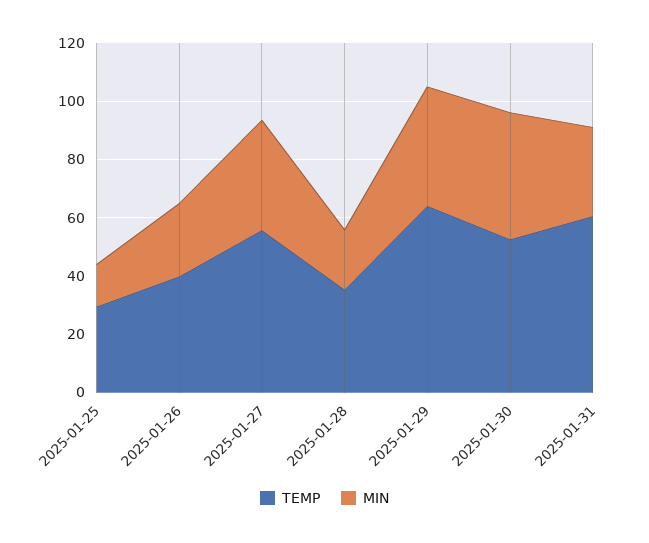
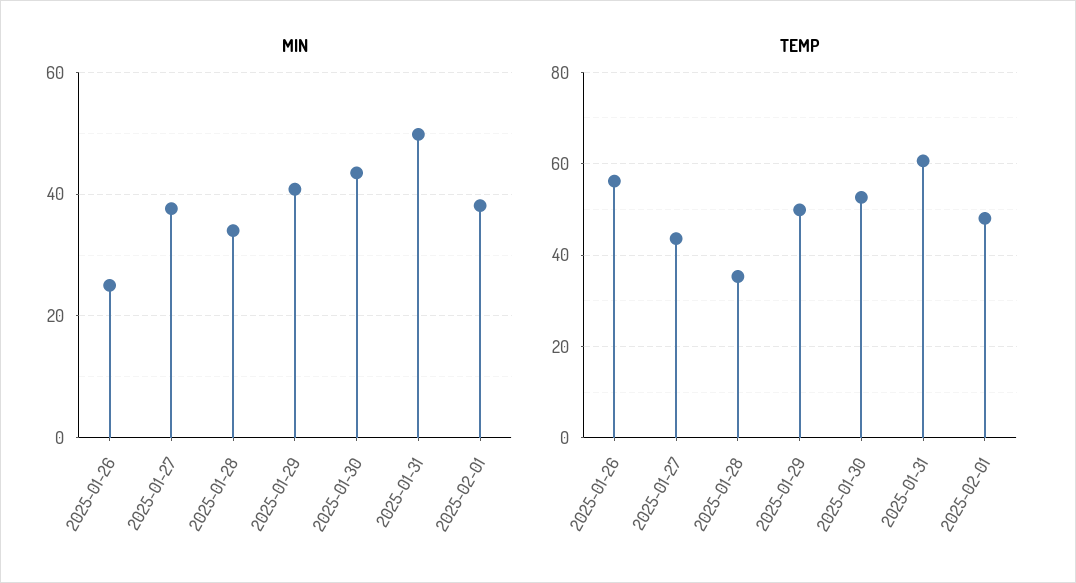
TEMP, 2025-01-25: 30 -> none
MIN, 2025-01-25: 15 -> none
TEMP, 2025-01-26: 40 -> 56
TEMP, 2025-01-27: 55 -> 44
MIN, 2025-01-28: 20 -> 34
TEMP, 2025-01-29: 65 -> 50
MIN, 2025-01-31: 30 -> 50
MIN, 2025-02-01: none -> 38
TEMP, 2025-02-01: none -> 48

